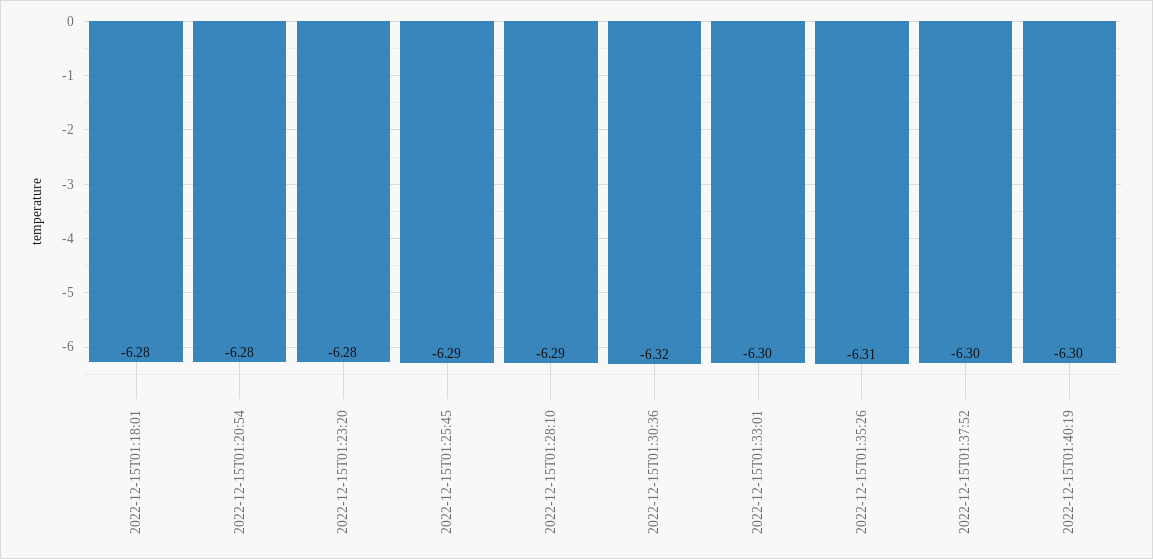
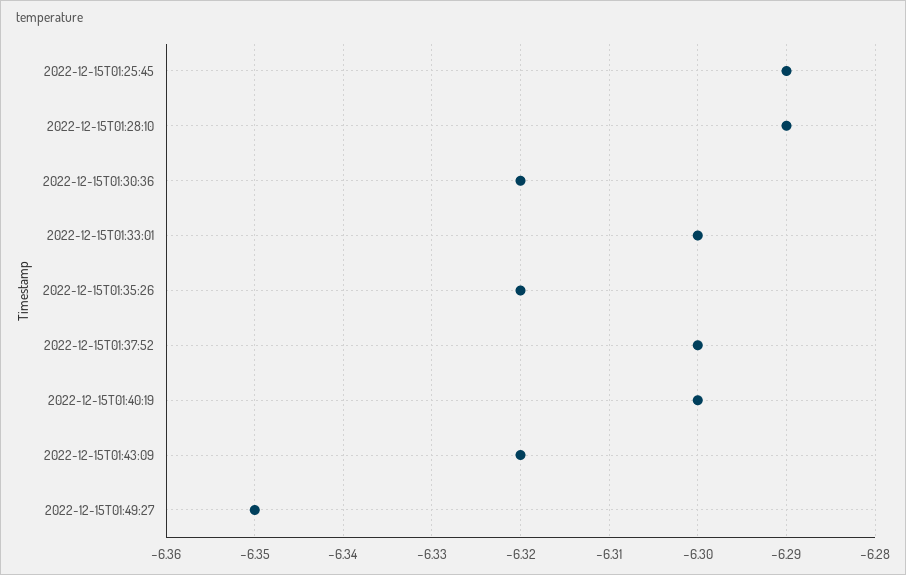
2022-12-15T01:18:01: -6.28 -> none
2022-12-15T01:20:54: -6.28 -> none
2022-12-15T01:23:20: -6.28 -> none
2022-12-15T01:35:26: -6.31 -> -6.32
2022-12-15T01:43:09: none -> -6.32
2022-12-15T01:49:27: none -> -6.35

